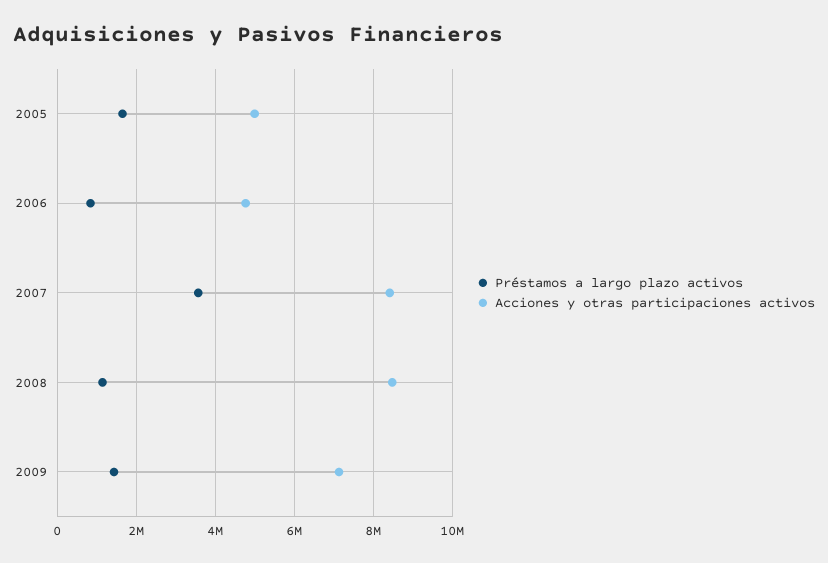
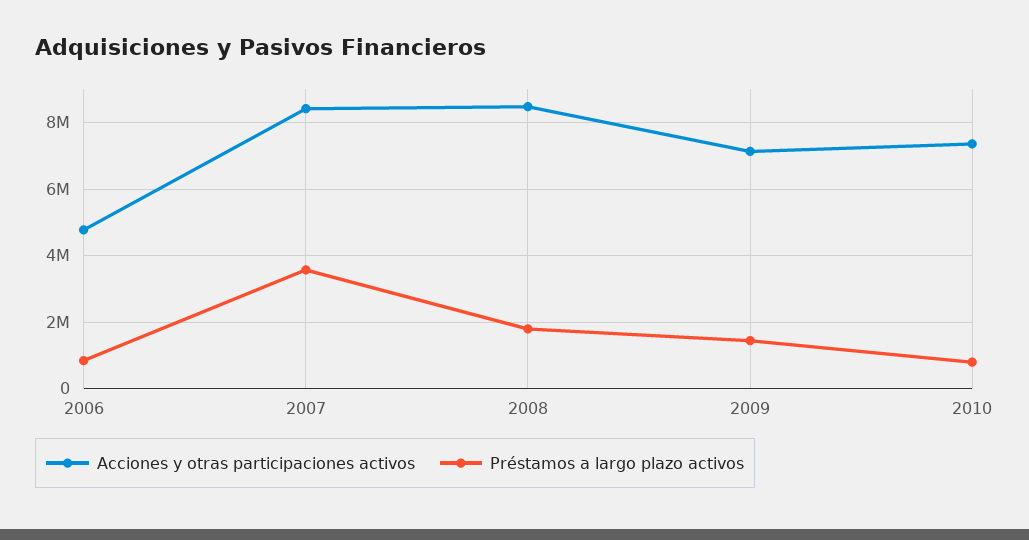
Préstamos a largo plazo activos, 2005: 1600000 -> none
Acciones y otras participaciones activos, 2005: 5000000 -> none
Préstamos a largo plazo activos, 2008: 1200000 -> 1800000
Acciones y otras participaciones activos, 2010: none -> 7400000
Préstamos a largo plazo activos, 2010: none -> 800000

